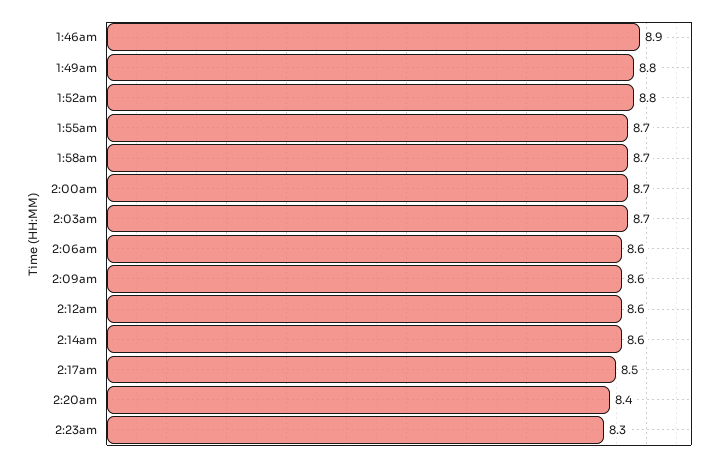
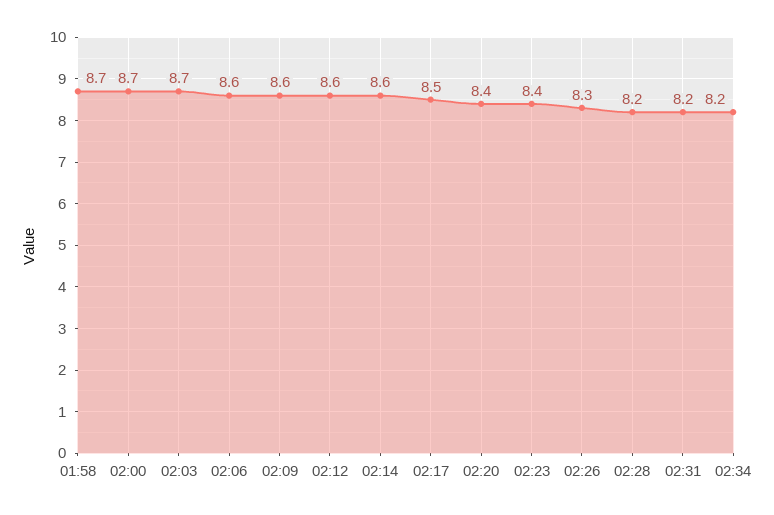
1:46am: 8.9 -> none
1:49am: 8.8 -> none
1:52am: 8.8 -> none
1:55am: 8.7 -> none
2:23am: 8.3 -> 8.4
02:26: none -> 8.3
02:28: none -> 8.2
02:31: none -> 8.2
02:34: none -> 8.2

